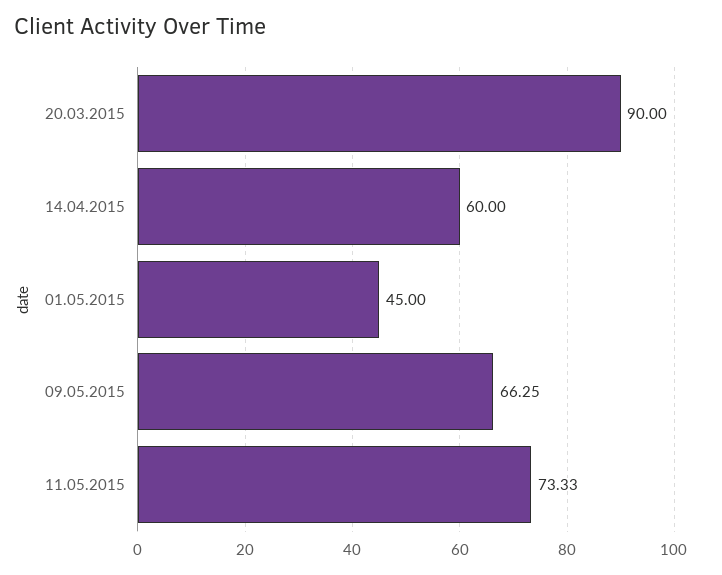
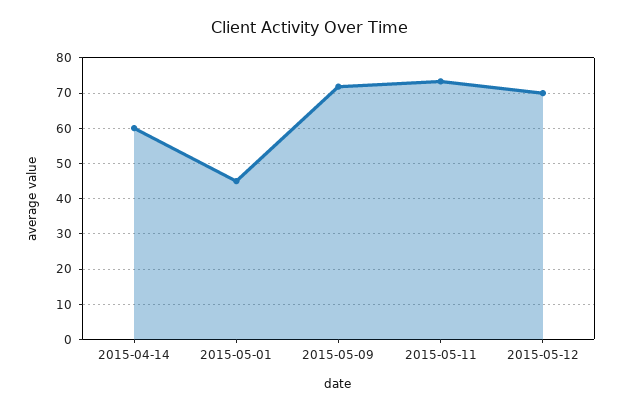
20.03.2015: 90 -> none
09.05.2015: 66.25 -> 72
2015-05-12: none -> 70

